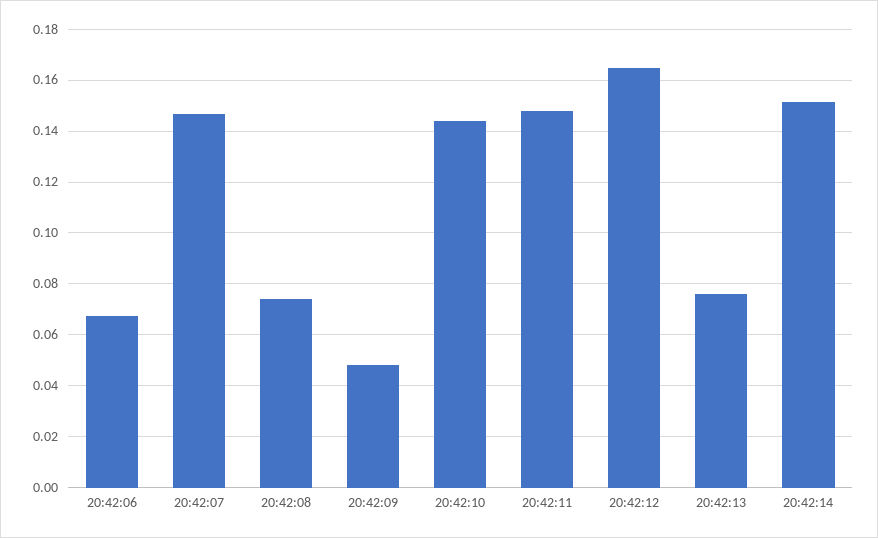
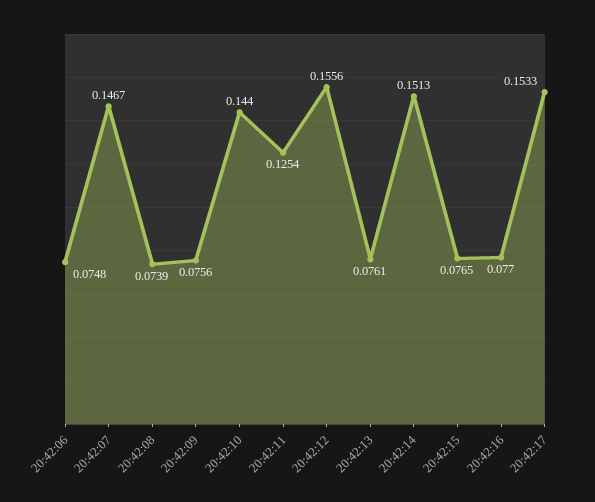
20:42:06: 0.0675 -> 0.0748
20:42:09: 0.0475 -> 0.0756
20:42:11: 0.1475 -> 0.1254
20:42:12: 0.165 -> 0.1556
20:42:15: none -> 0.0765
20:42:16: none -> 0.077
20:42:17: none -> 0.1533

